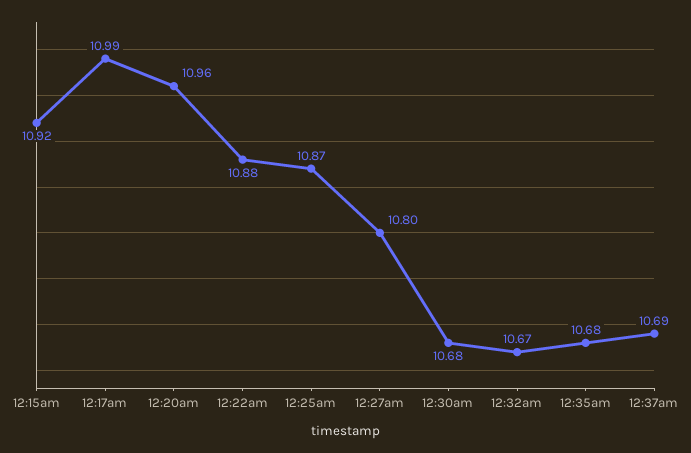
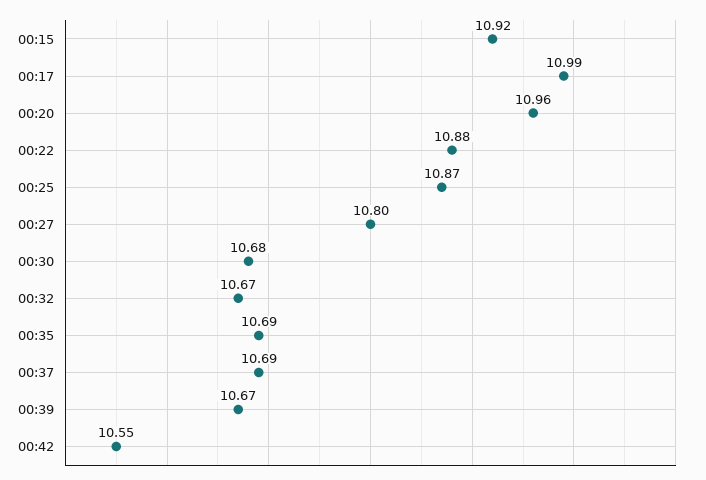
12:35am: 10.68 -> 10.69
00:39: none -> 10.67
00:42: none -> 10.55

